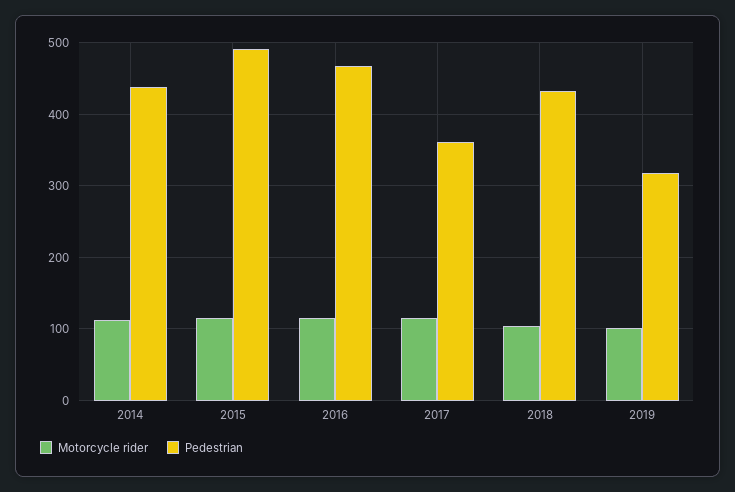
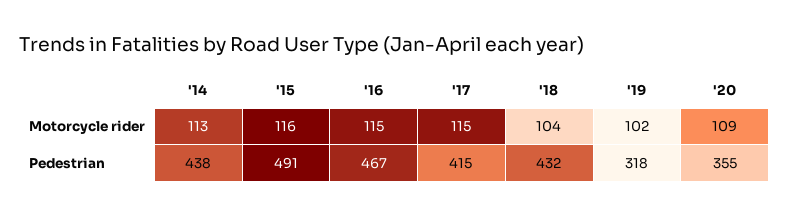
Pedestrian, 2017: 360 -> 415
Motorcycle rider, '20: none -> 109
Pedestrian, '20: none -> 355

